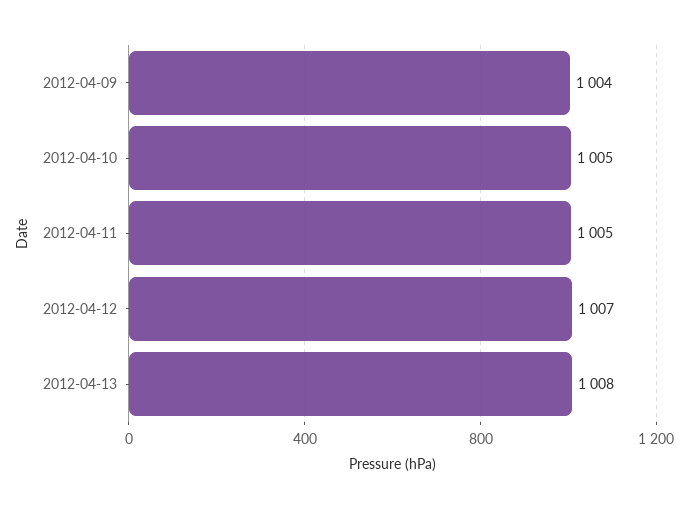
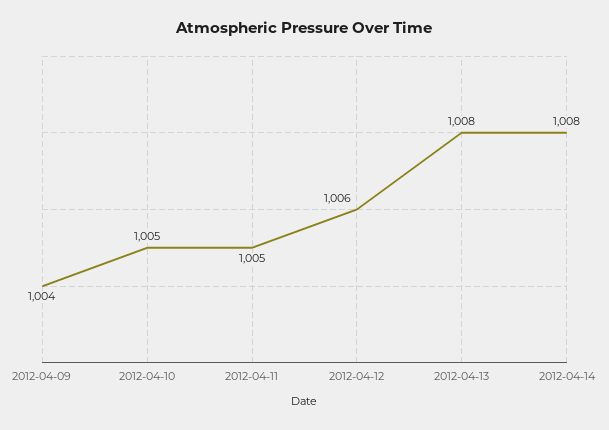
2012-04-12: 1007 -> 1006
2012-04-14: none -> 1008

